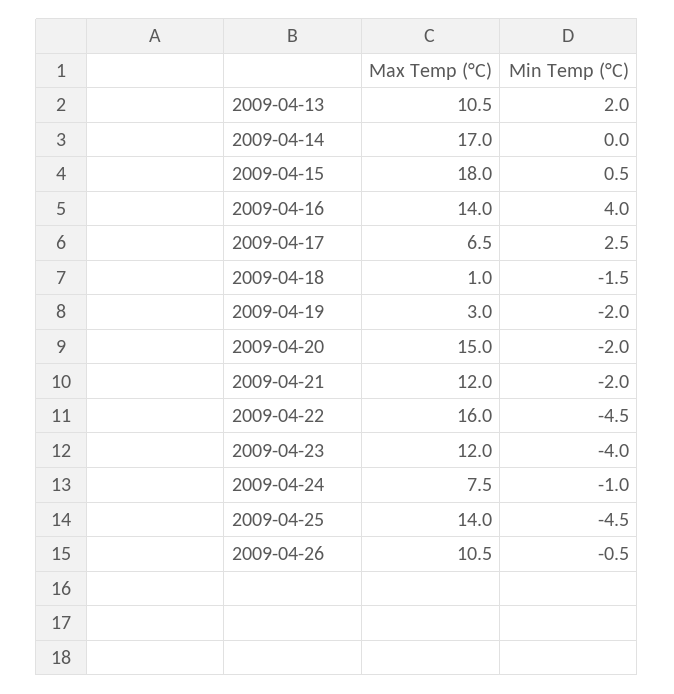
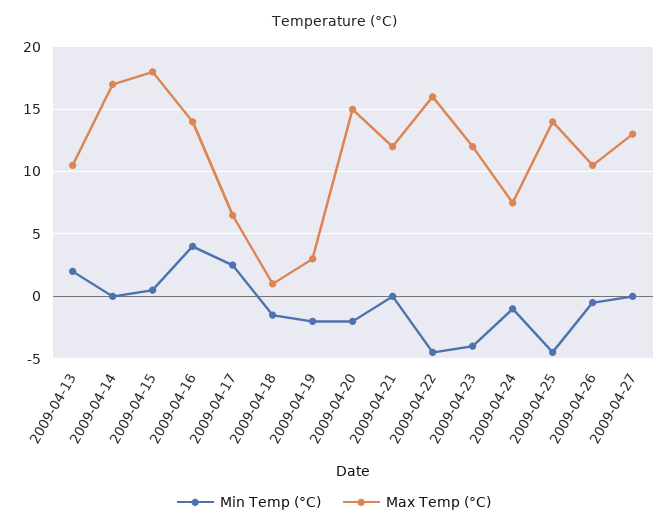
Min Temp (°C), 2009-04-21: -2 -> 0
Min Temp (°C), 2009-04-27: none -> 0
Max Temp (°C), 2009-04-27: none -> 13

